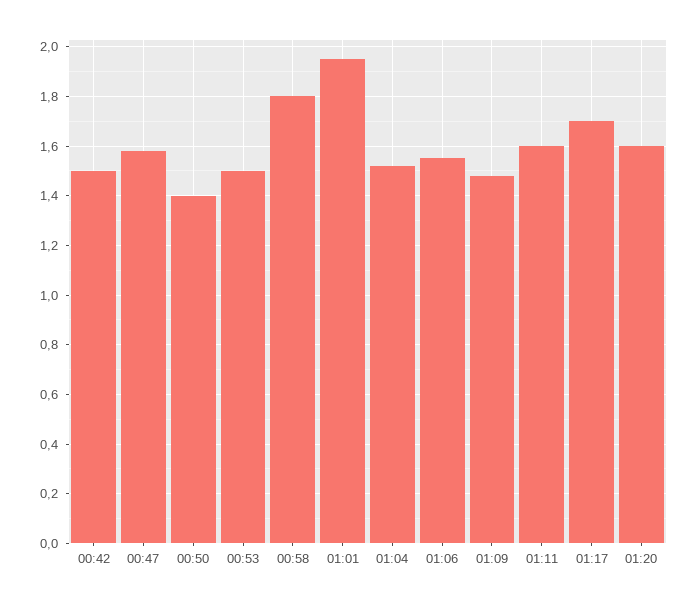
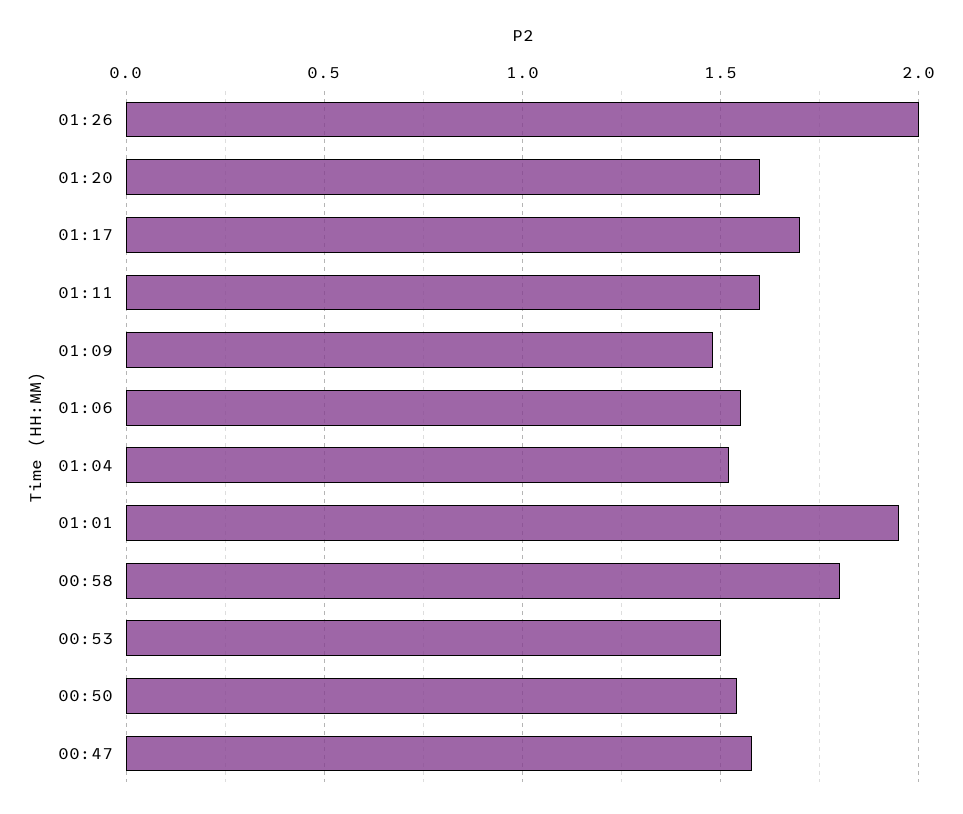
00:42: 1.5 -> none
00:50: 1.4 -> 1.55
01:26: none -> 2

